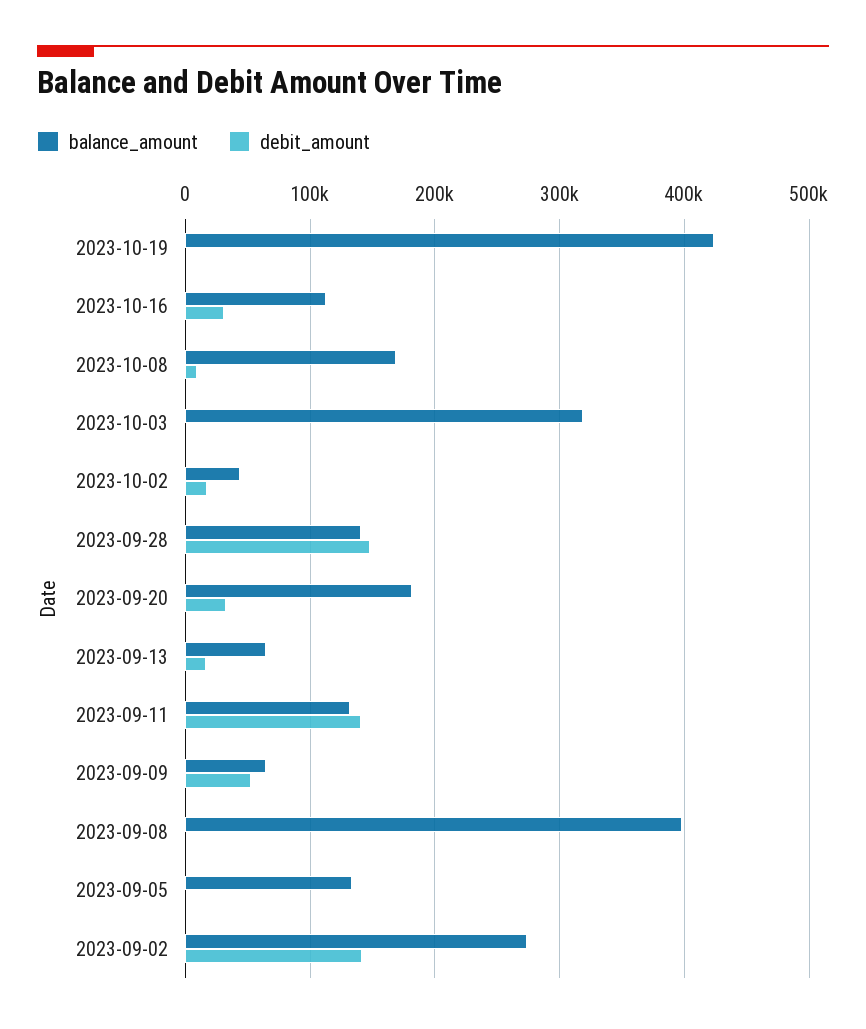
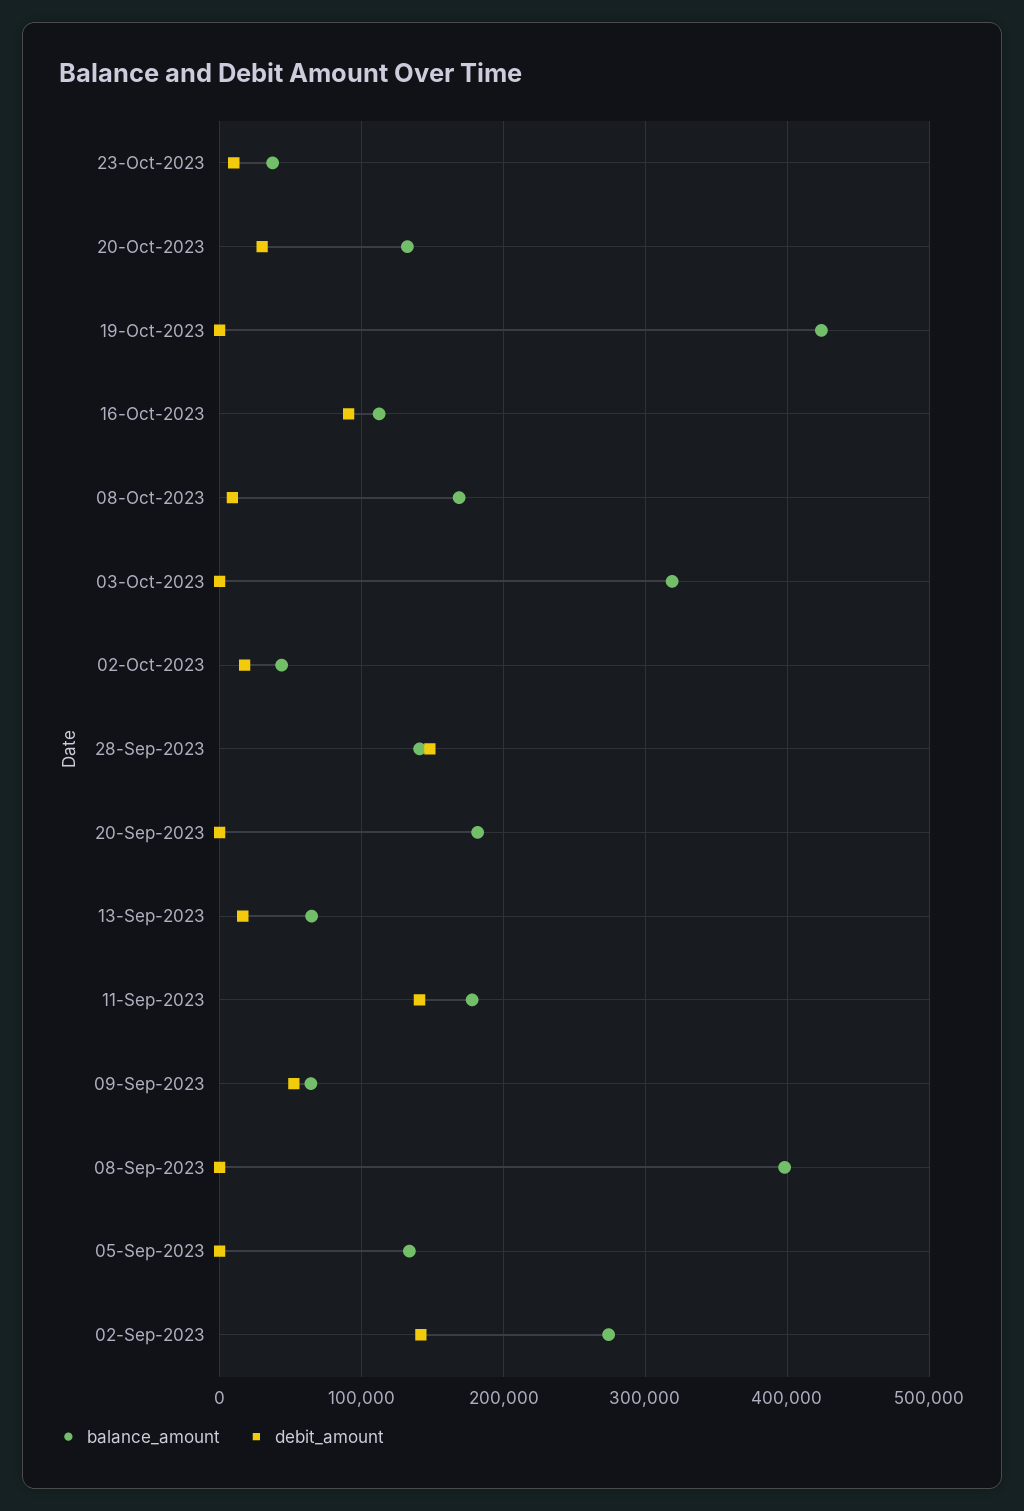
debit_amount, 2023-10-16: 30000 -> 90000
debit_amount, 2023-09-20: 30000 -> 0
balance_amount, 2023-09-11: 130000 -> 180000
balance_amount, 23-Oct-2023: none -> 40000
debit_amount, 23-Oct-2023: none -> 10000
balance_amount, 20-Oct-2023: none -> 130000
debit_amount, 20-Oct-2023: none -> 30000

